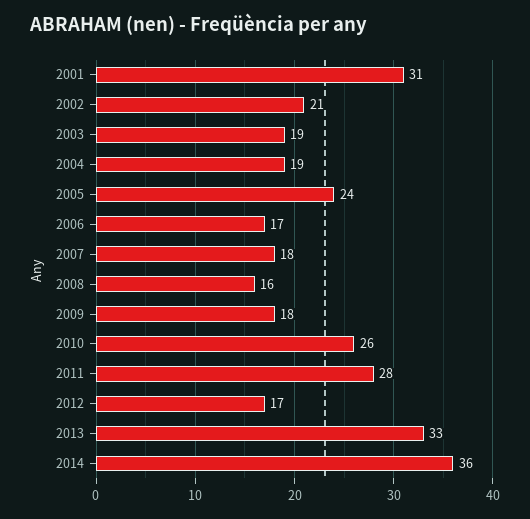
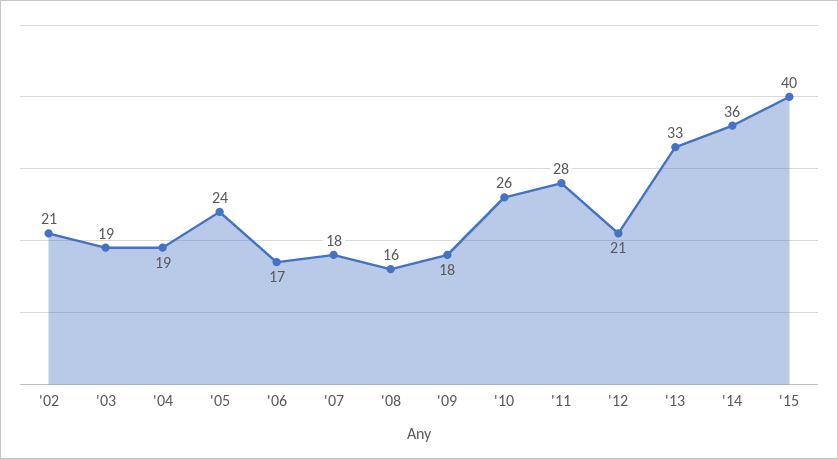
2001: 31 -> none
2012: 17 -> 21
'15: none -> 40

